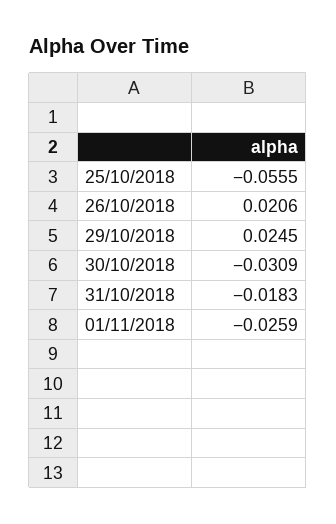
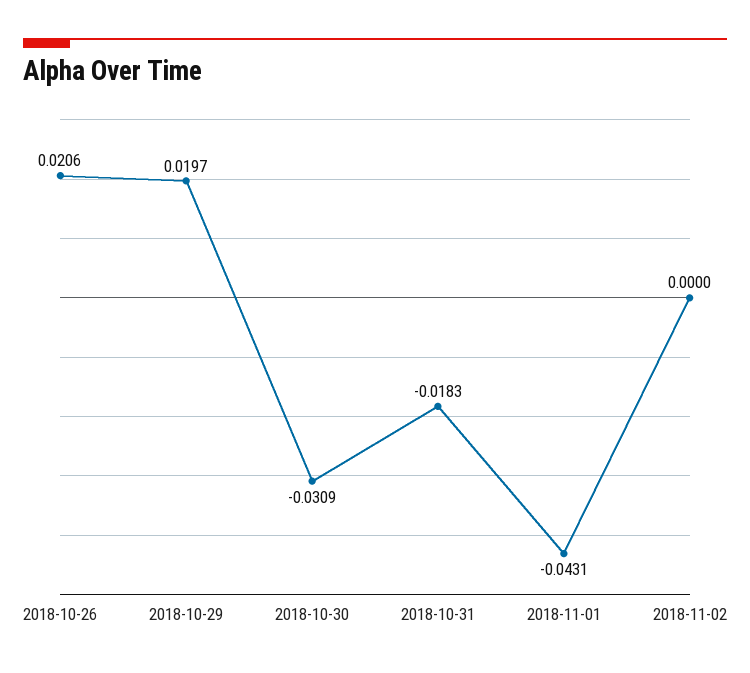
25/10/2018: -0.0555 -> none
29/10/2018: 0.0245 -> 0.0197
01/11/2018: -0.0259 -> -0.0431
2018-11-02: none -> 0

